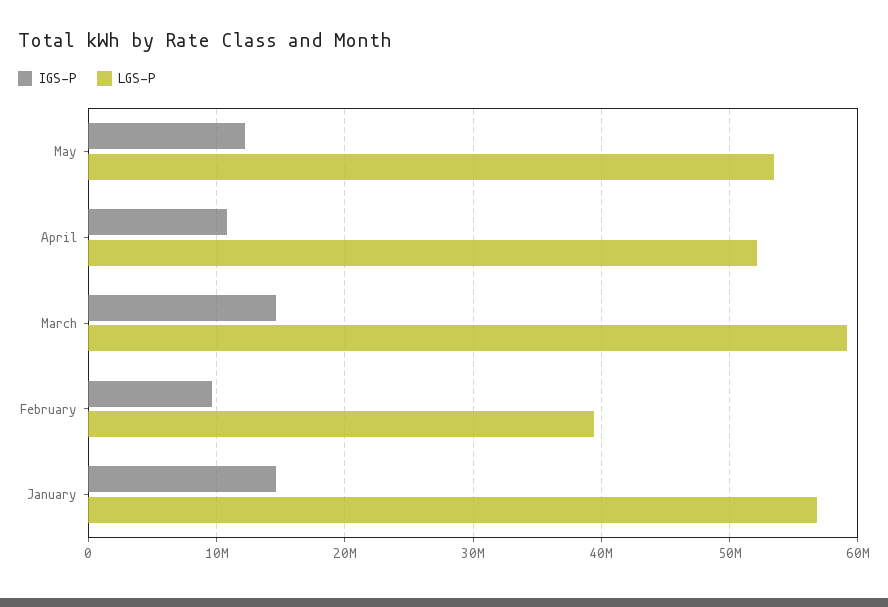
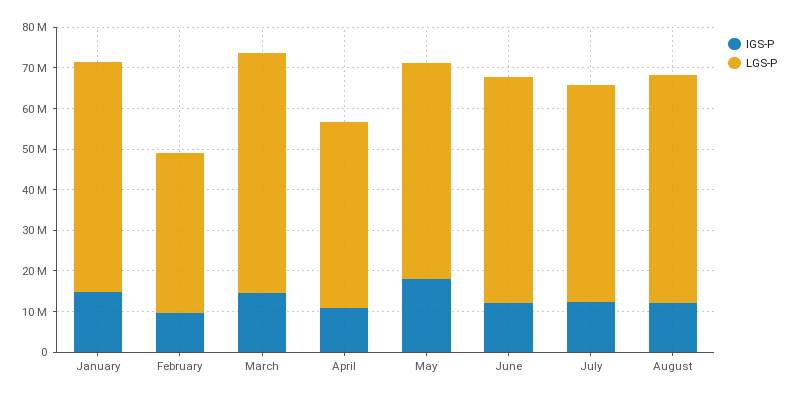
IGS-P, May: 12000000 -> 18000000
LGS-P, April: 52000000 -> 46000000
IGS-P, June: none -> 12000000
LGS-P, June: none -> 56000000
IGS-P, July: none -> 12000000
LGS-P, July: none -> 54000000
IGS-P, August: none -> 12000000
LGS-P, August: none -> 56000000

